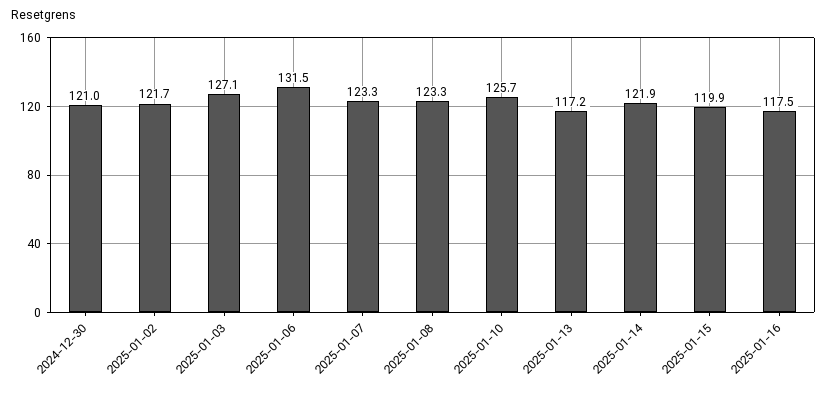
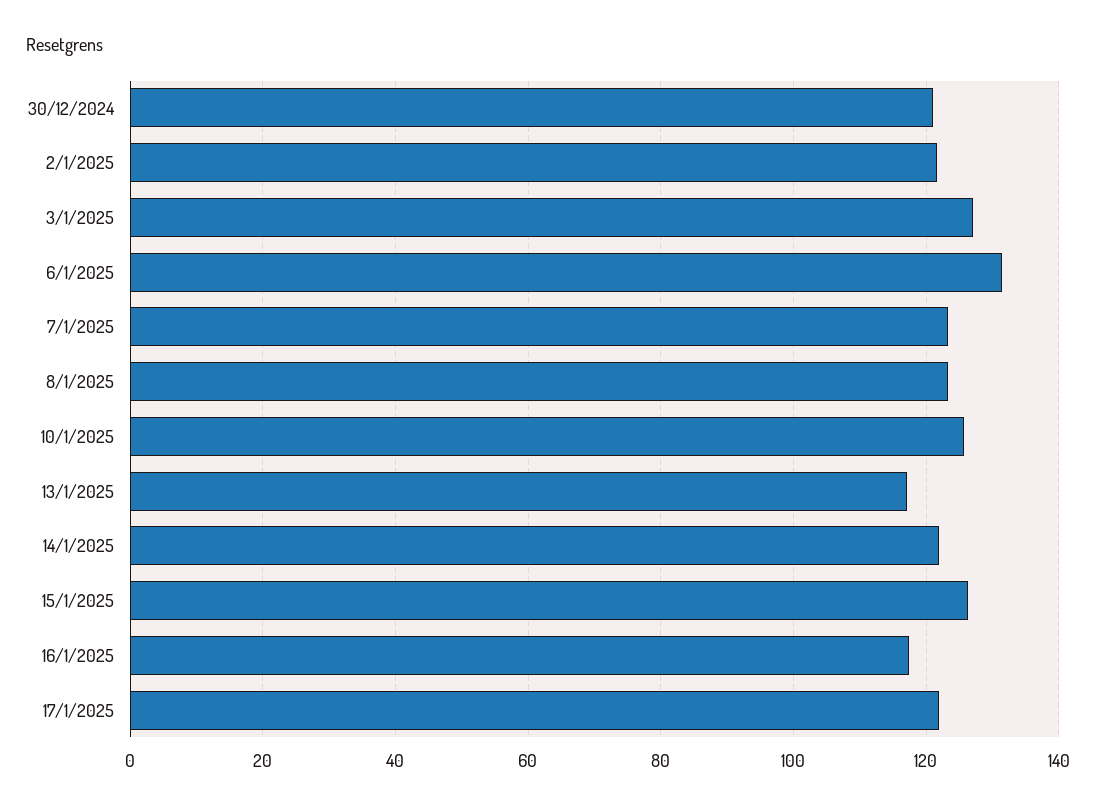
2025-01-15: 119.9 -> 126
17/1/2025: none -> 122

